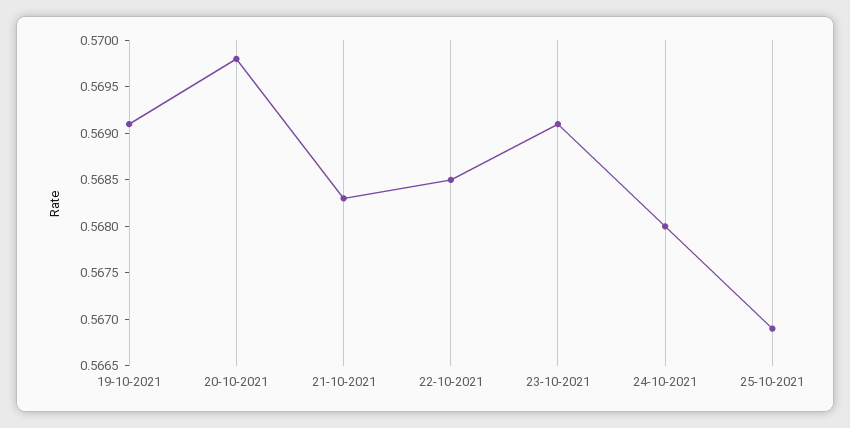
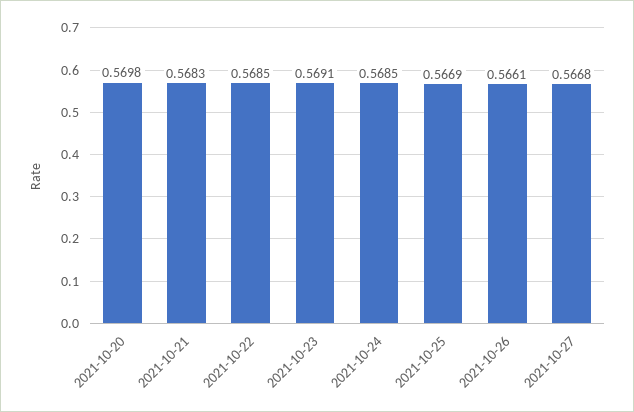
19-10-2021: 0.5691 -> none
24-10-2021: 0.568 -> 0.5685
2021-10-26: none -> 0.5661
2021-10-27: none -> 0.5668

